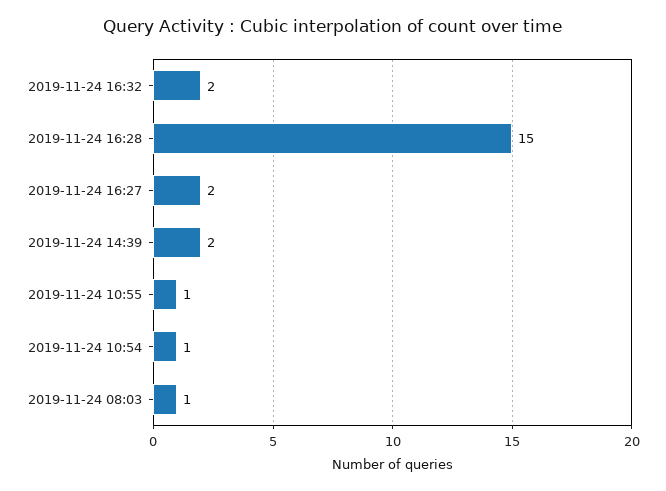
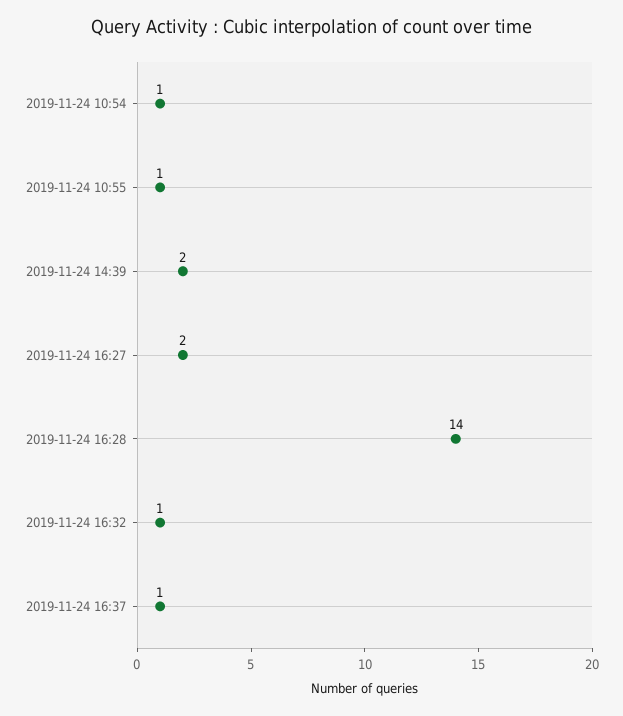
2019-11-24 16:32: 2 -> 1
2019-11-24 16:28: 15 -> 14
2019-11-24 08:03: 1 -> none
2019-11-24 16:37: none -> 1

